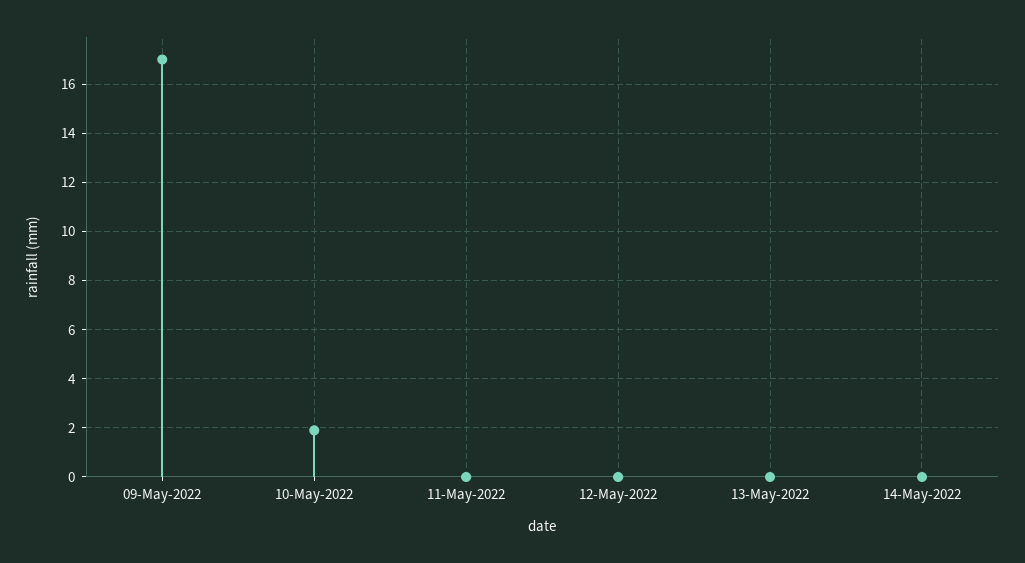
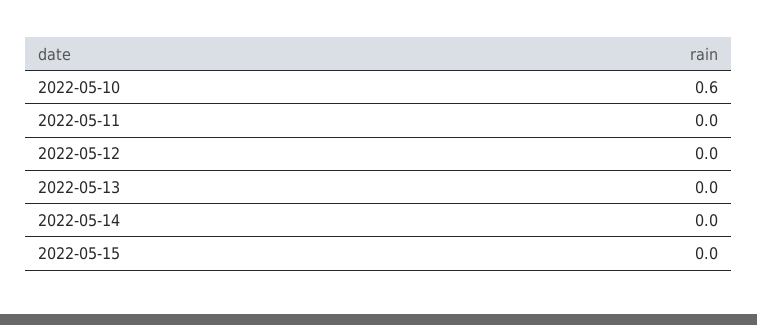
09-May-2022: 17 -> none
10-May-2022: 2 -> 0.6
2022-05-15: none -> 0

